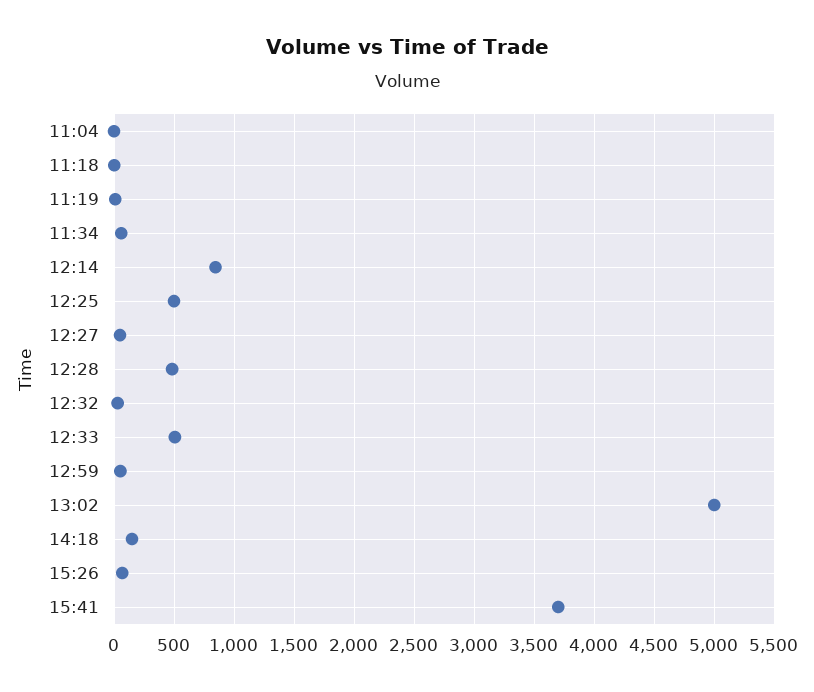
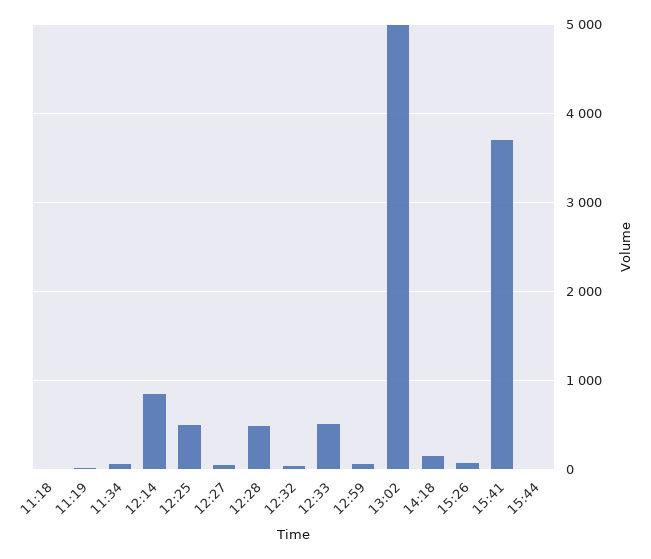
11:04: 0 -> none
15:44: none -> 0

